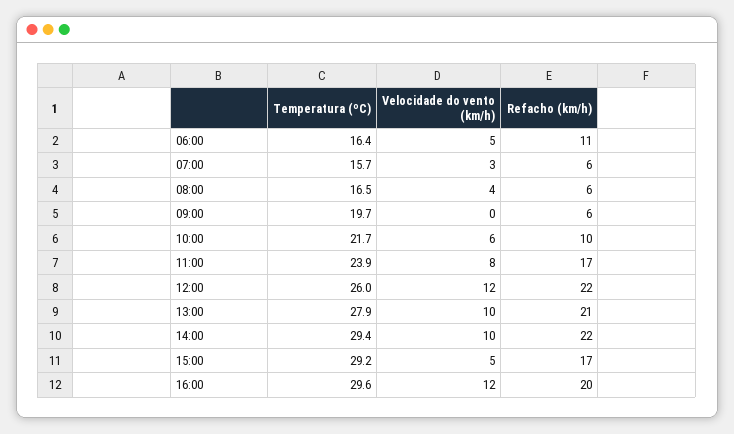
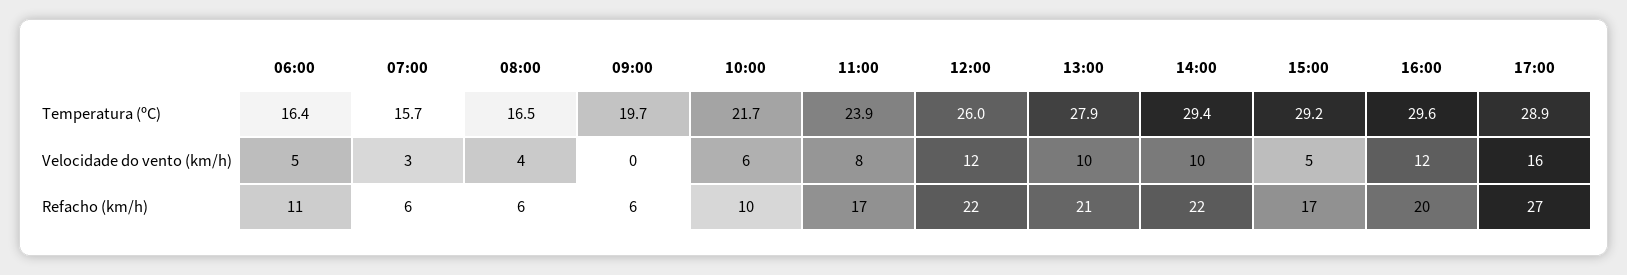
Temperatura (ºC), 17:00: none -> 28.9
Velocidade do vento (km/h), 17:00: none -> 16
Refacho (km/h), 17:00: none -> 27

